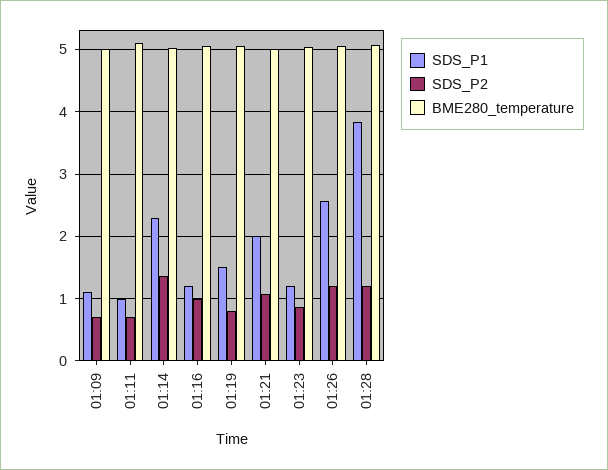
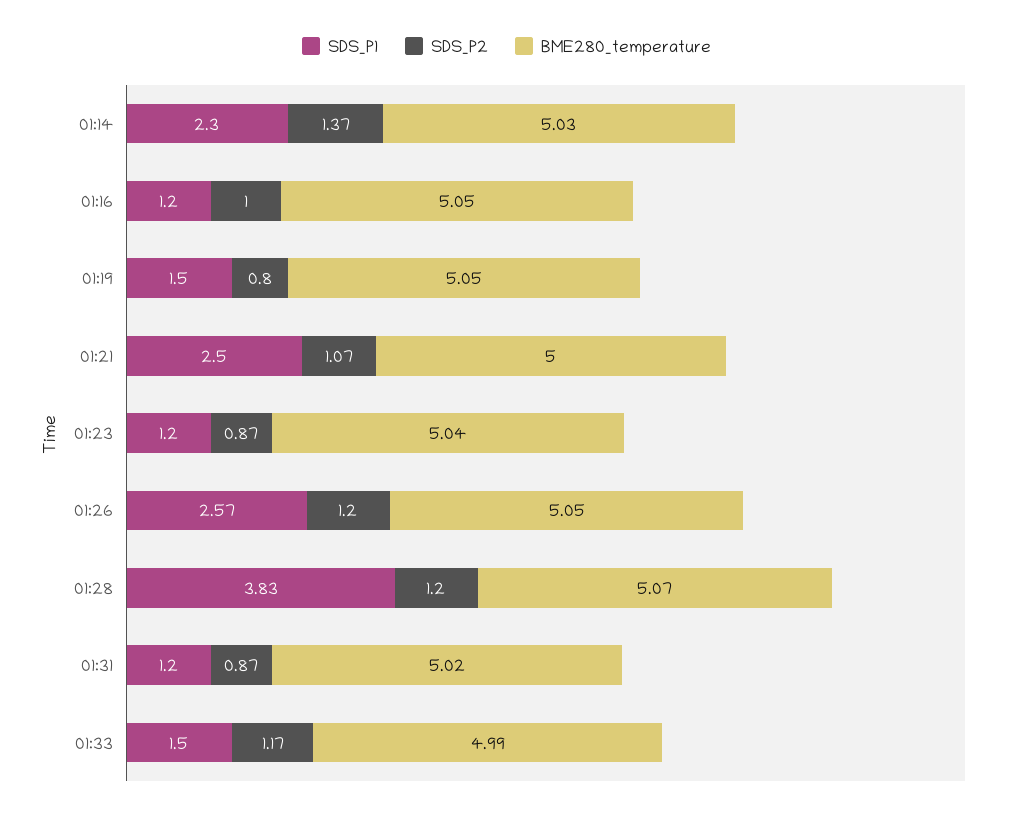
SDS_P1, 01:09: 1.1 -> none
SDS_P2, 01:09: 0.7 -> none
BME280_temperature, 01:09: 5 -> none
SDS_P1, 01:11: 1 -> none
SDS_P2, 01:11: 0.7 -> none
BME280_temperature, 01:11: 5.1 -> none
SDS_P1, 01:21: 2 -> 2.5
SDS_P1, 01:31: none -> 1.2
SDS_P2, 01:31: none -> 0.87
BME280_temperature, 01:31: none -> 5.02
SDS_P1, 01:33: none -> 1.5
SDS_P2, 01:33: none -> 1.17
BME280_temperature, 01:33: none -> 4.99

